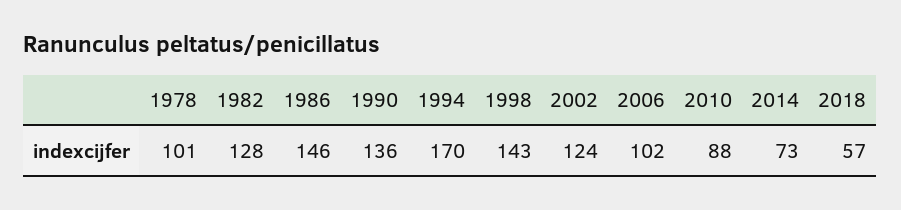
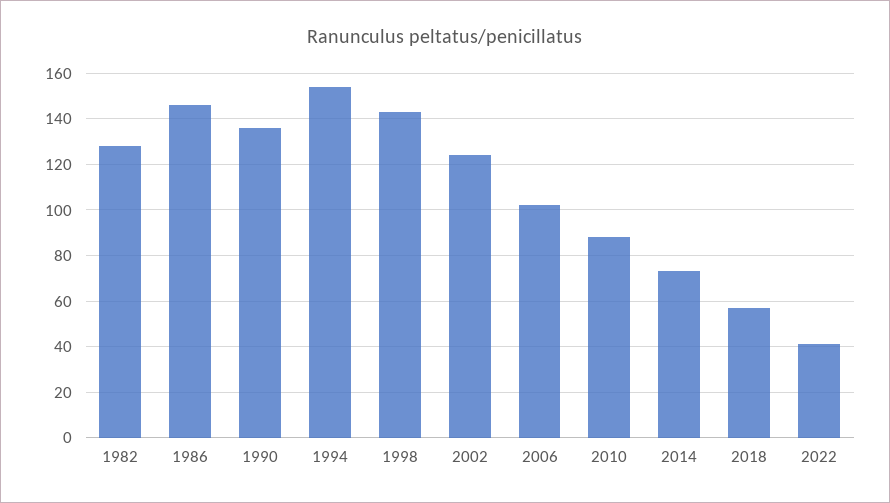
1978: 101 -> none
1994: 170 -> 155
2022: none -> 40

